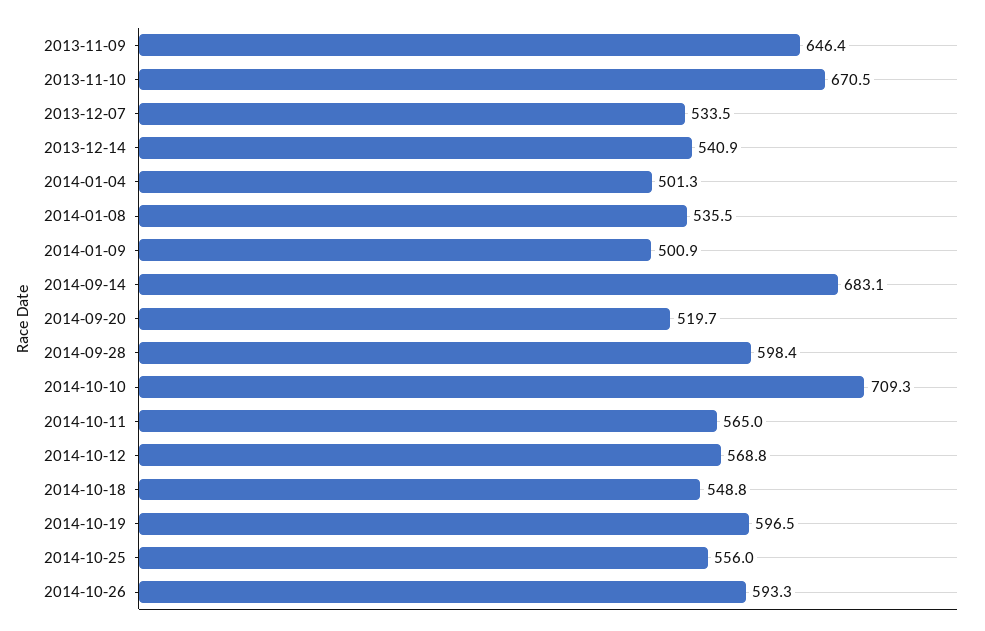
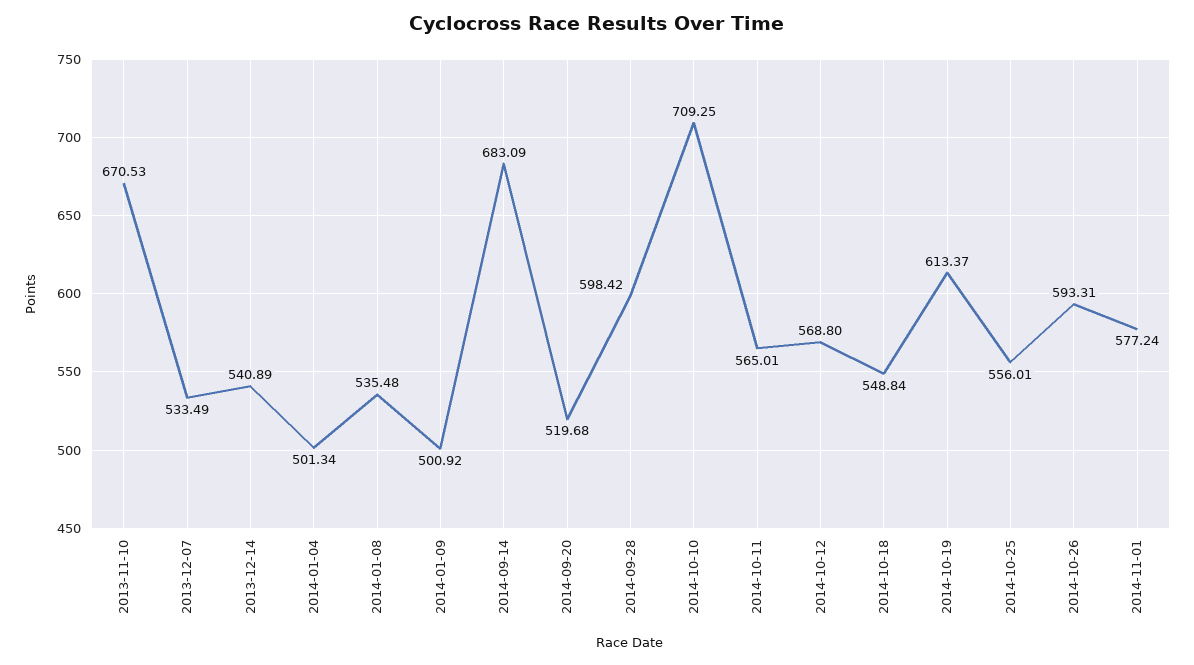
2013-11-09: 646.4 -> none
2014-10-19: 596.5 -> 613.37
2014-11-01: none -> 577.24

